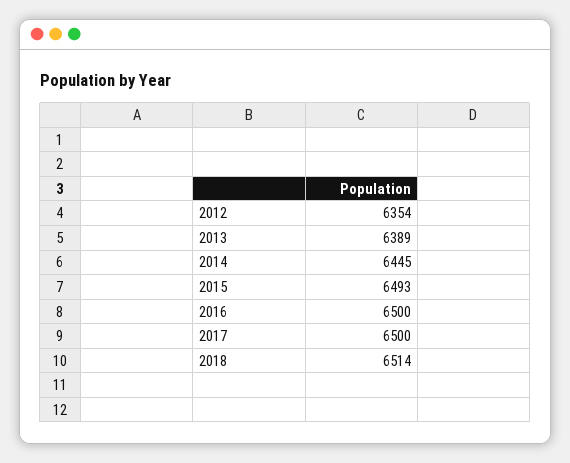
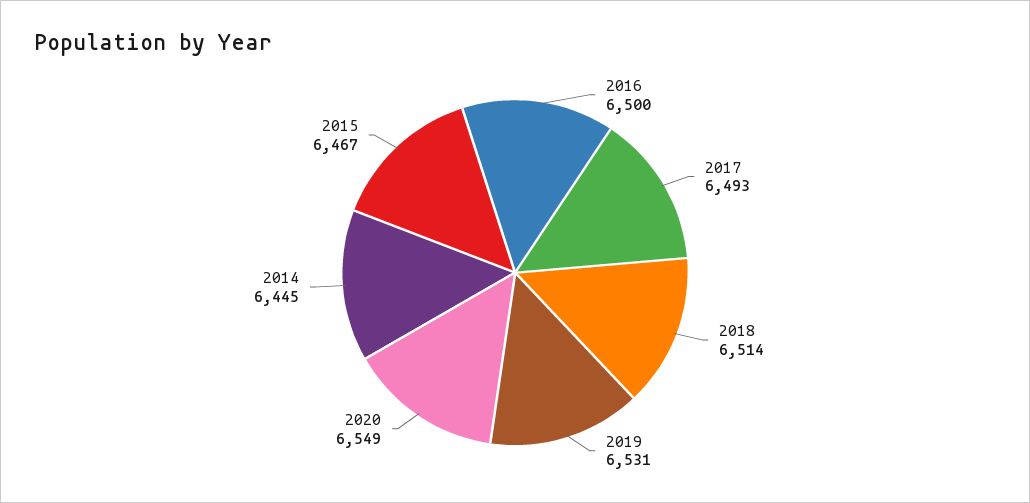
2012: 6354 -> none
2013: 6389 -> none
2015: 6493 -> 6467
2017: 6500 -> 6493
2019: none -> 6531
2020: none -> 6549

